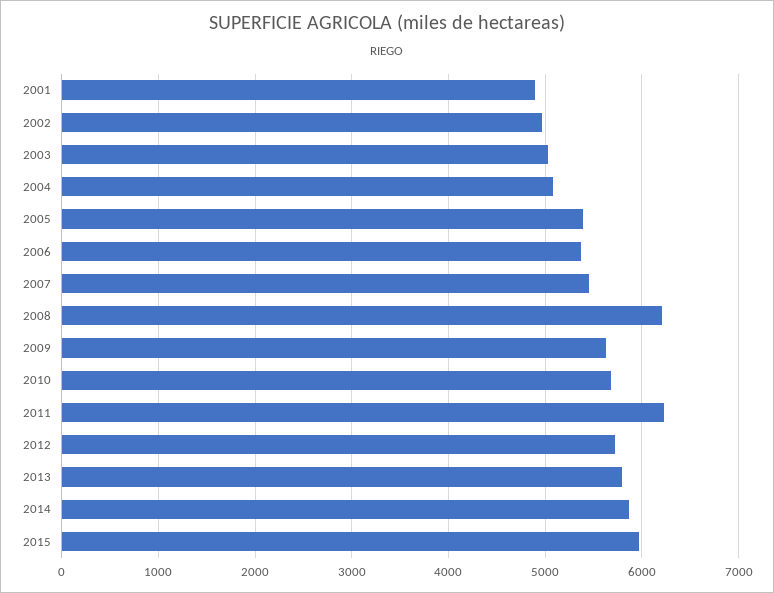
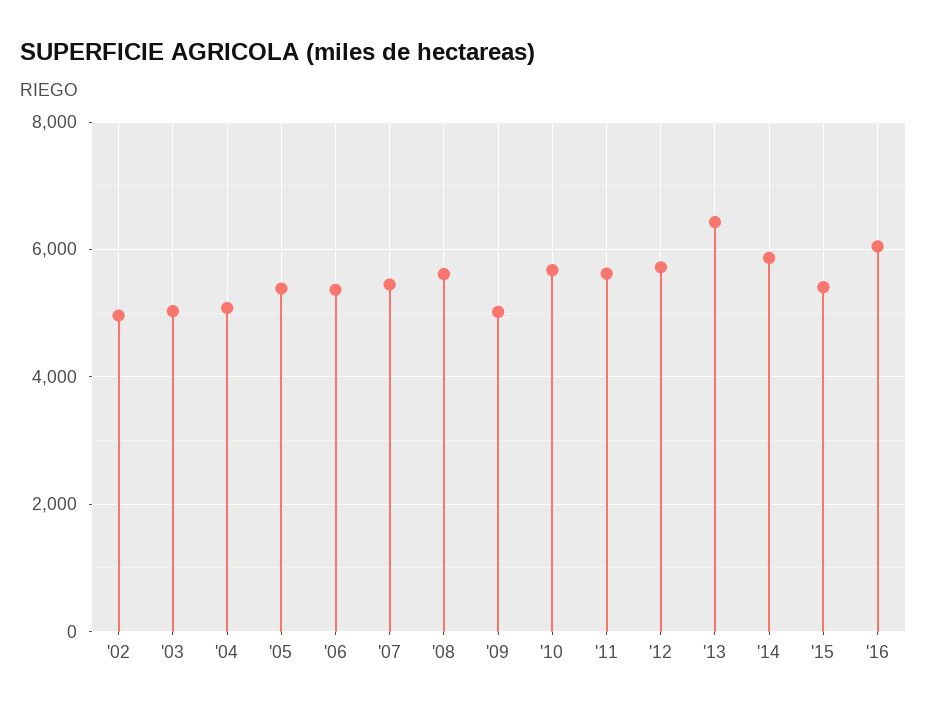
2001: 4900 -> none
2008: 6200 -> 5600
2009: 5600 -> 5000
2011: 6200 -> 5600
2013: 5800 -> 6400
2015: 6000 -> 5400
'16: none -> 6000

